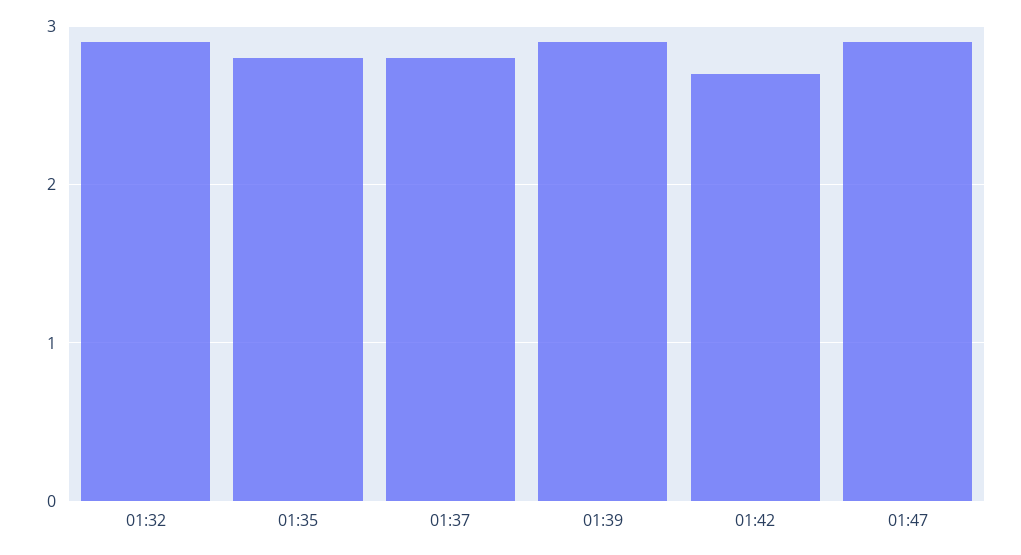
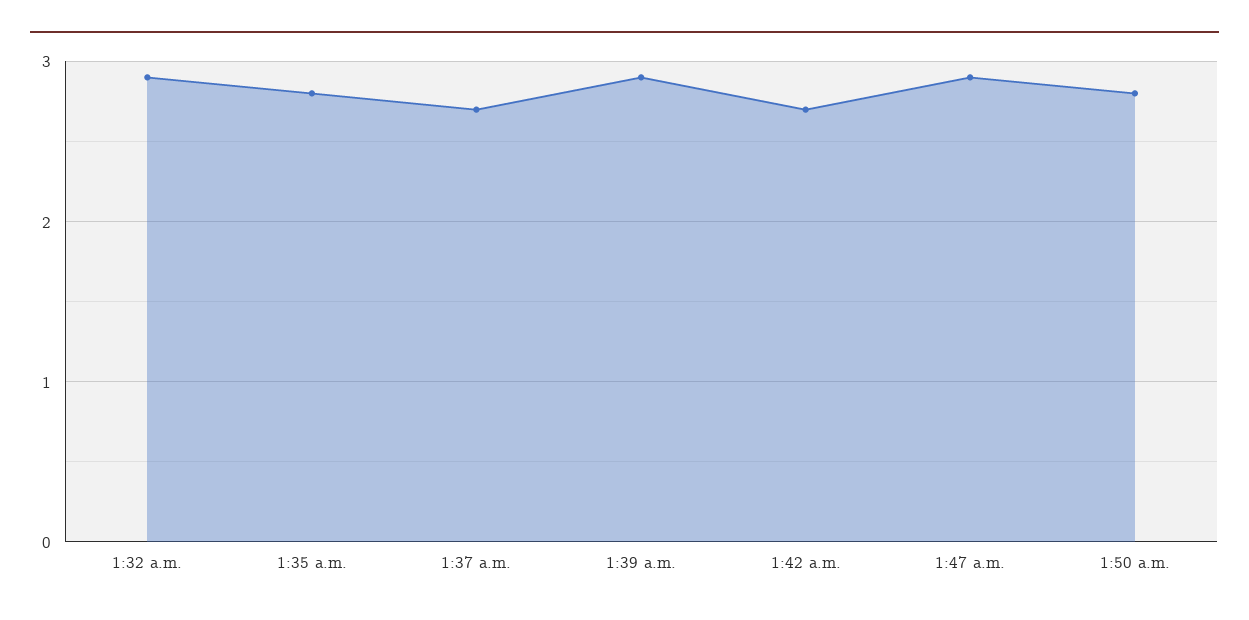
01:37: 2.8 -> 2.7
1:50 a.m.: none -> 2.8

